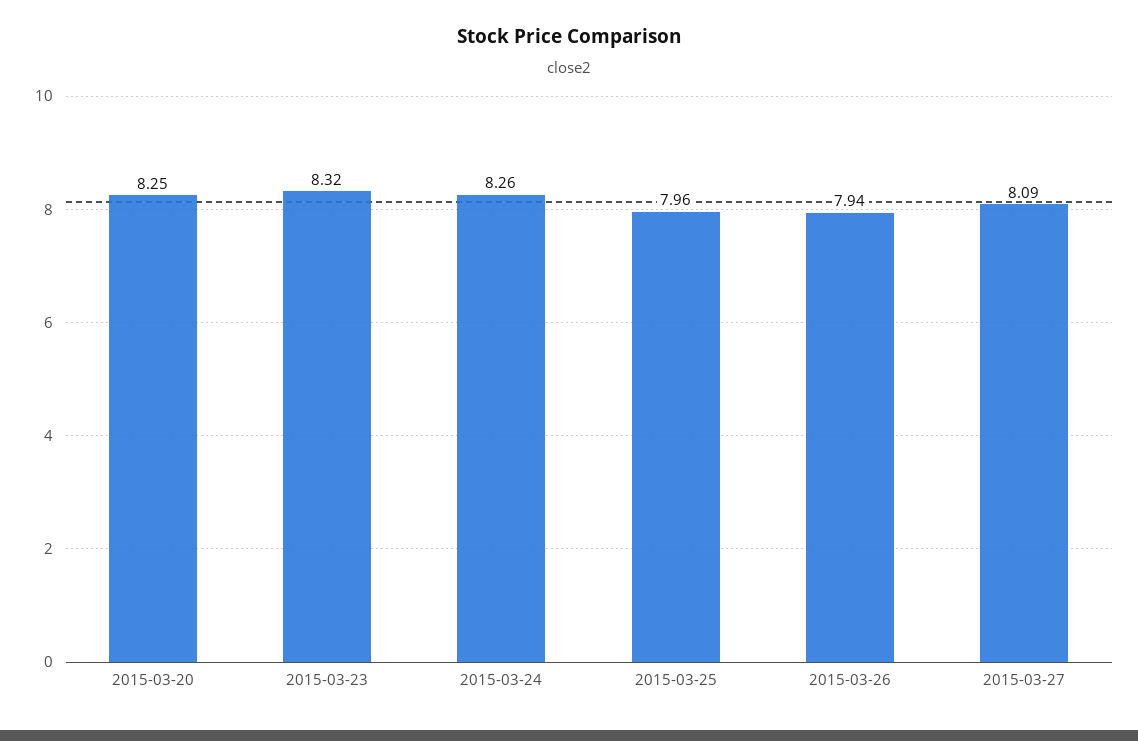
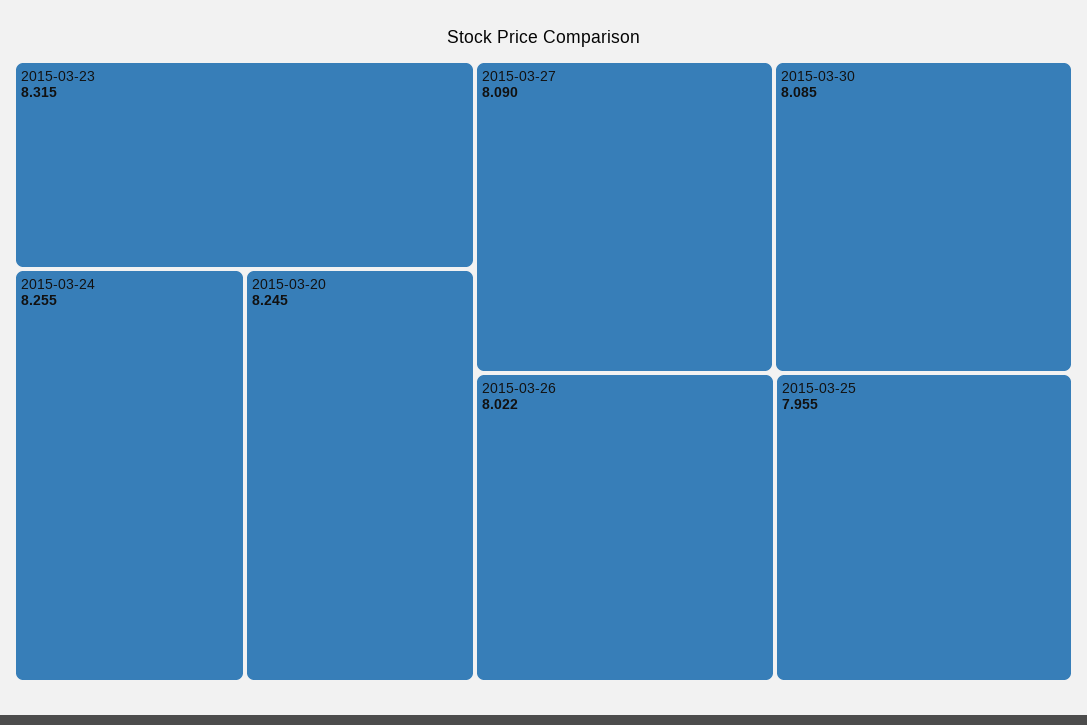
2015-03-26: 7.94 -> 8.022
2015-03-30: none -> 8.085

